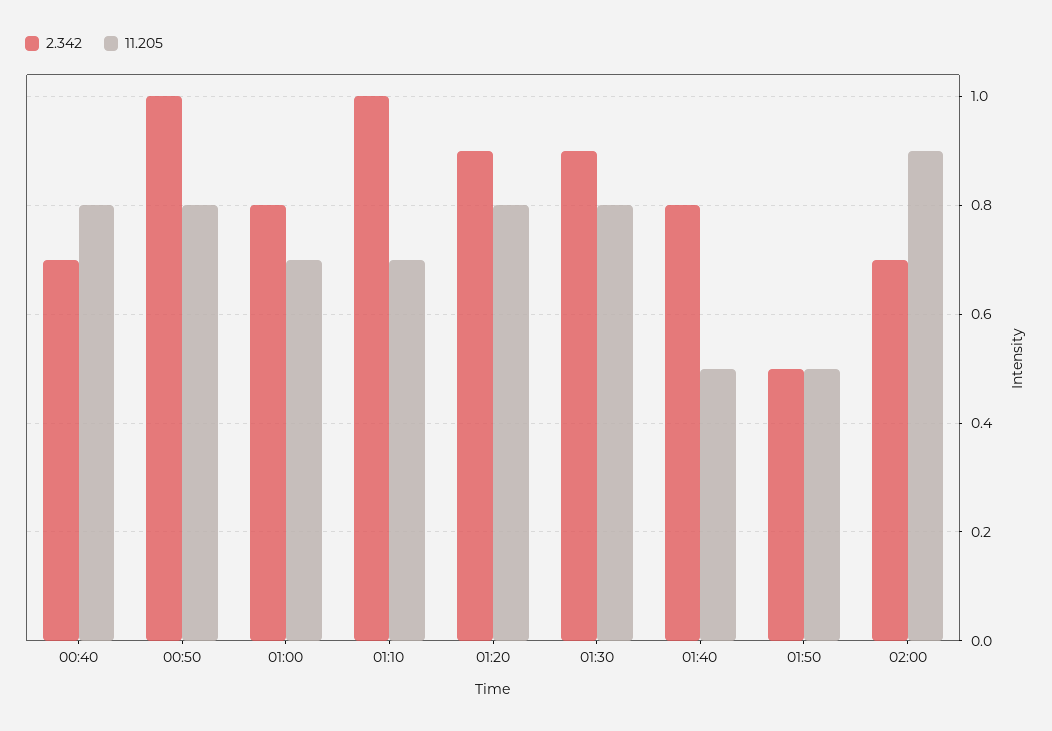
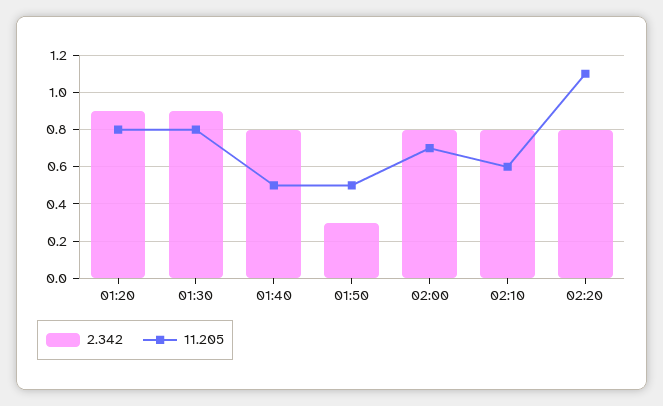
2.342, 00:40: 0.7 -> none
11.205, 00:40: 0.8 -> none
2.342, 00:50: 1 -> none
11.205, 00:50: 0.8 -> none
2.342, 01:00: 0.8 -> none
11.205, 01:00: 0.7 -> none
2.342, 01:10: 1 -> none
11.205, 01:10: 0.7 -> none
2.342, 01:50: 0.5 -> 0.3
2.342, 02:00: 0.7 -> 0.8
11.205, 02:00: 0.9 -> 0.7
2.342, 02:10: none -> 0.8
11.205, 02:10: none -> 0.6
2.342, 02:20: none -> 0.8
11.205, 02:20: none -> 1.1

